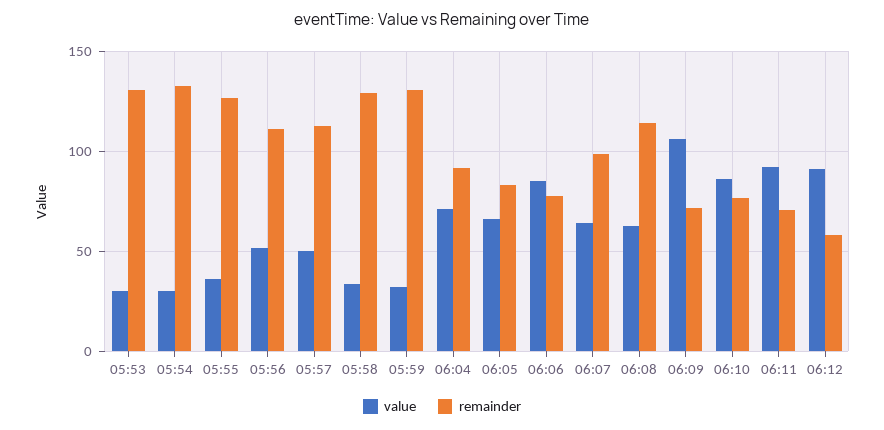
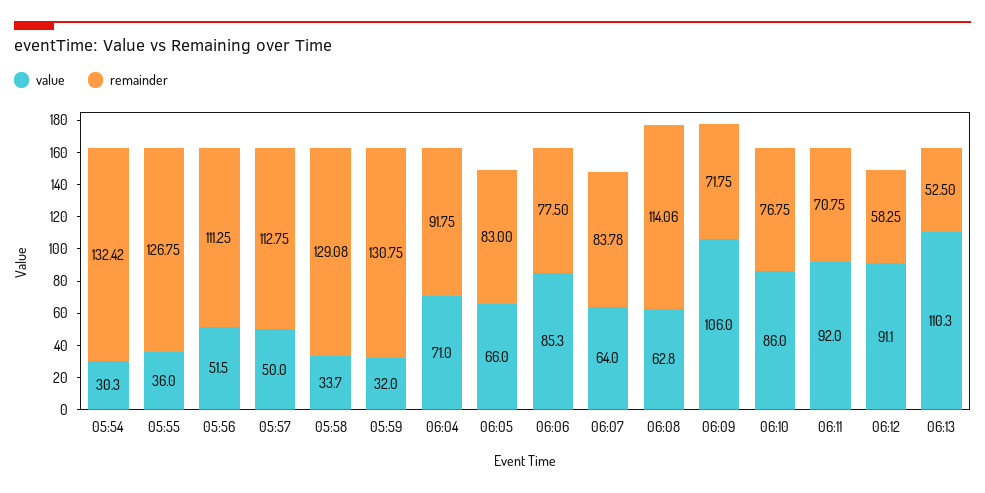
value, 05:53: 30 -> none
remainder, 05:53: 130 -> none
remainder, 06:07: 100 -> 83.78
value, 06:13: none -> 110.3
remainder, 06:13: none -> 52.5

